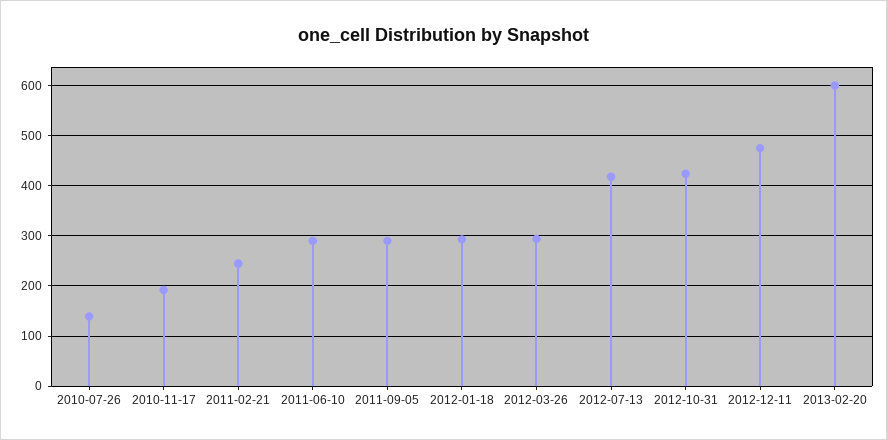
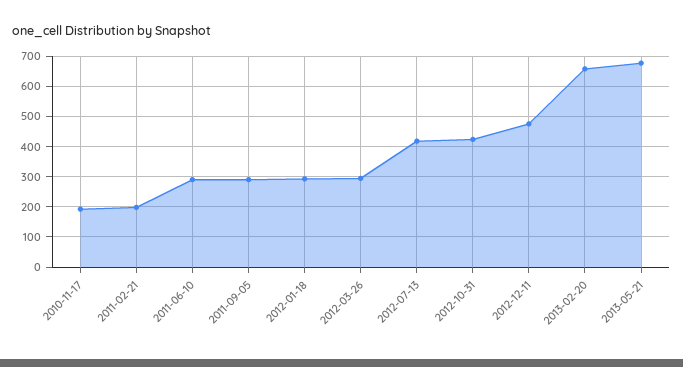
2010-07-26: 140 -> none
2011-02-21: 240 -> 200
2013-02-20: 600 -> 660
2013-05-21: none -> 680

